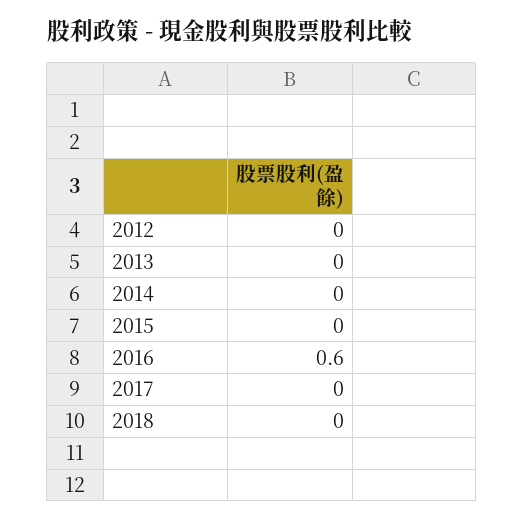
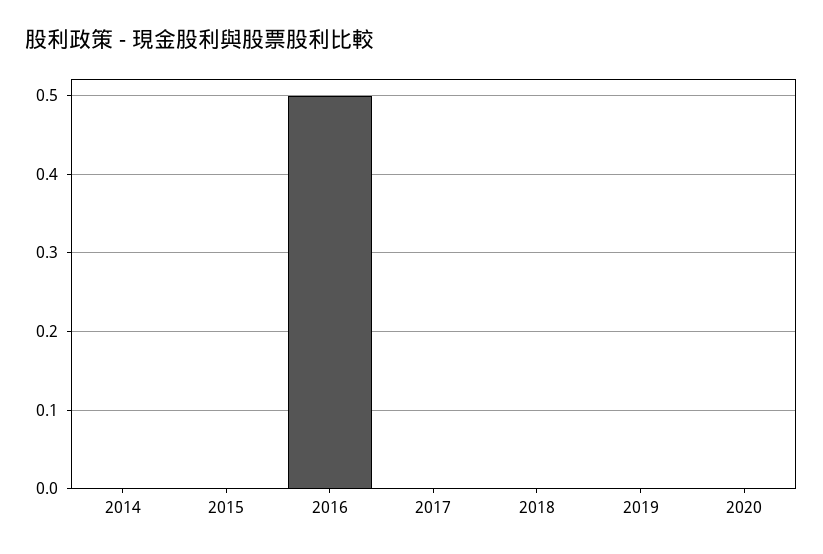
2012: 0 -> none
2013: 0 -> none
2016: 0.6 -> 0.5
2019: none -> 0
2020: none -> 0

